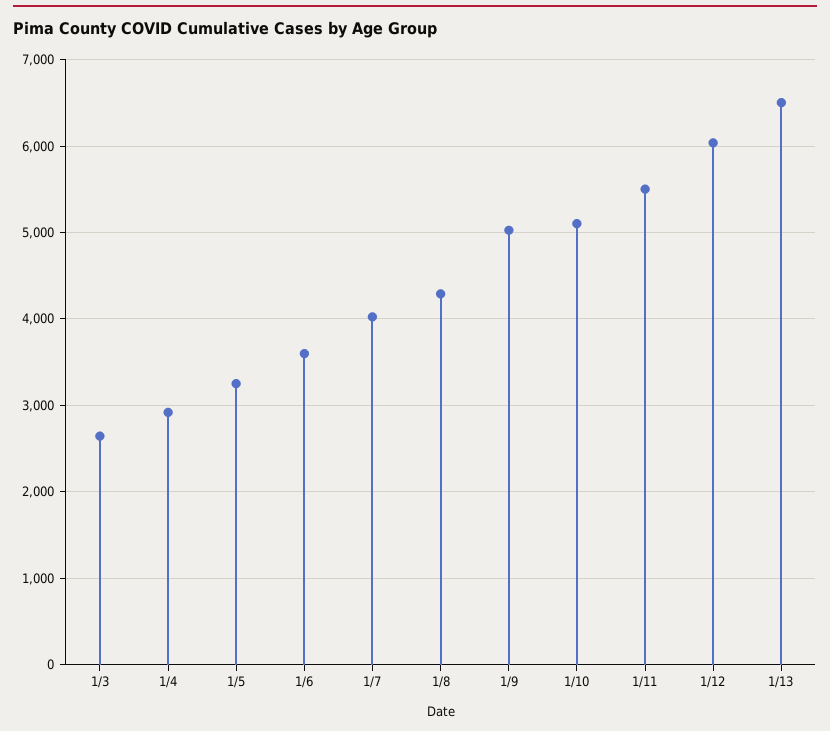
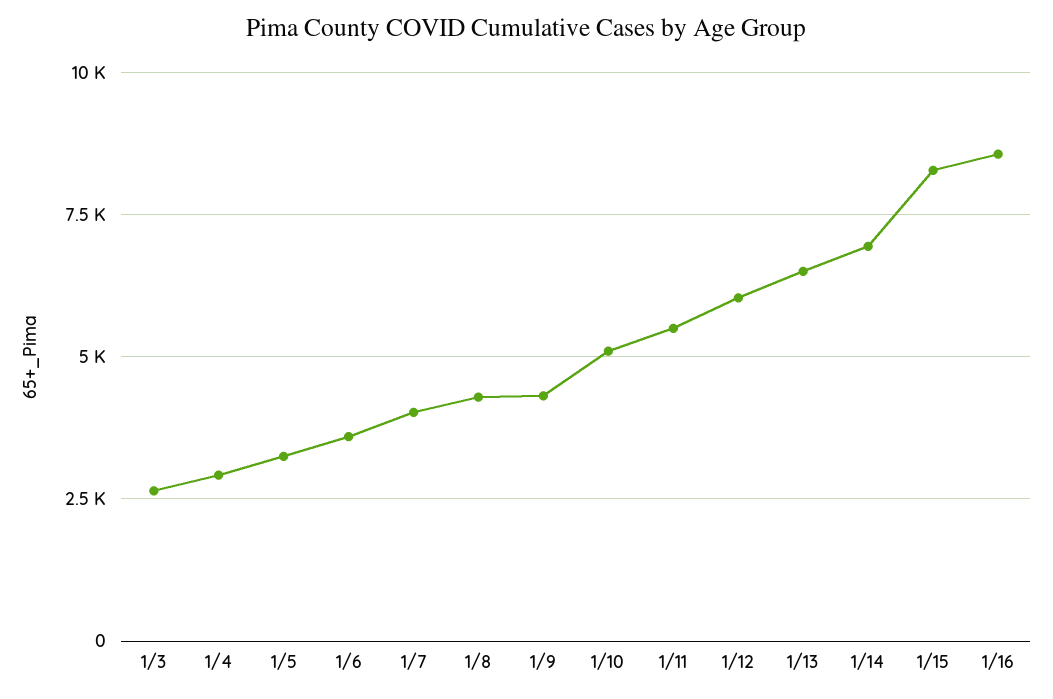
1/9: 5000 -> 4250
1/14: none -> 7000
1/15: none -> 8250
1/16: none -> 8500

